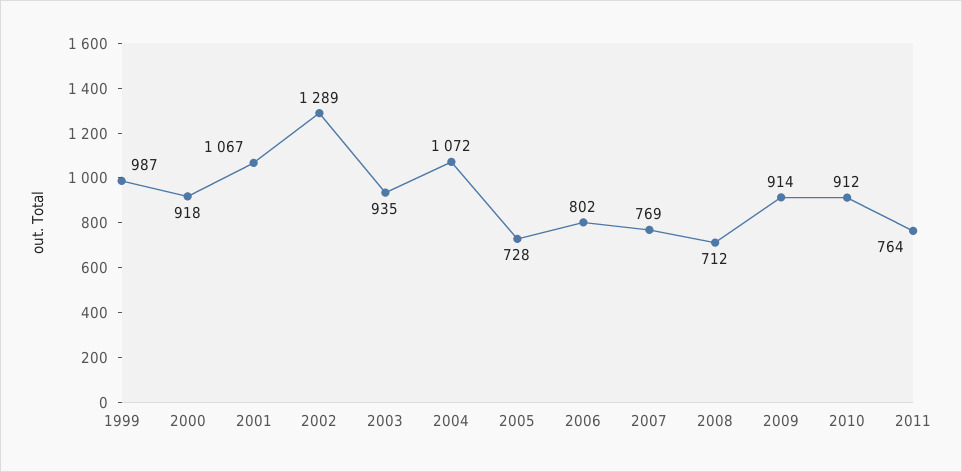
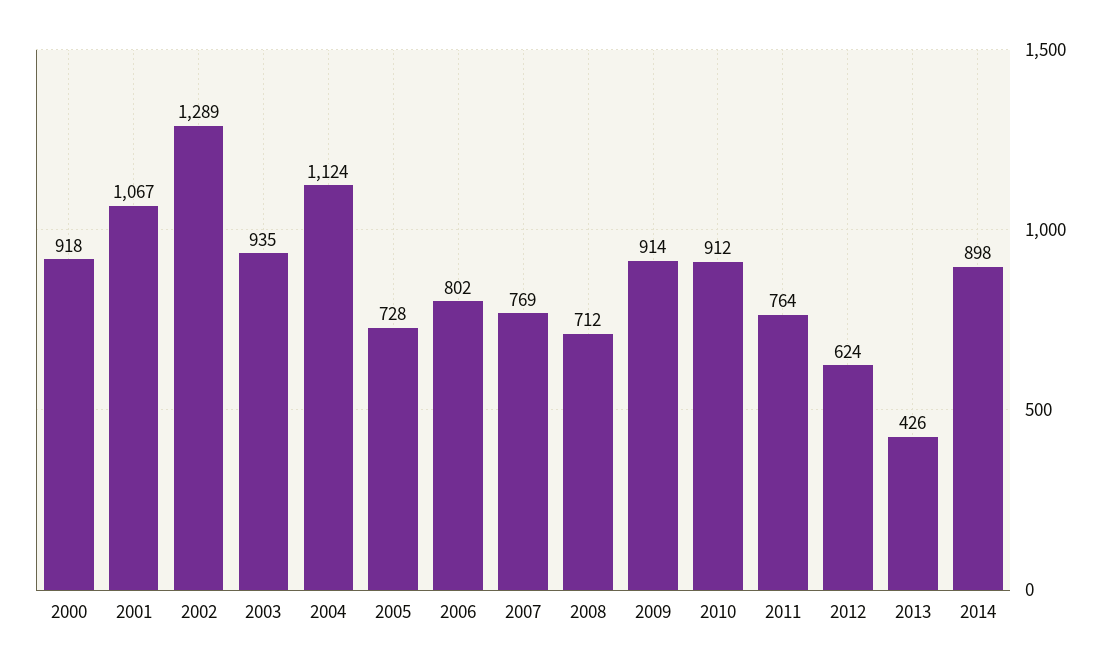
1999: 987 -> none
2004: 1072 -> 1124
2012: none -> 624
2013: none -> 426
2014: none -> 898

